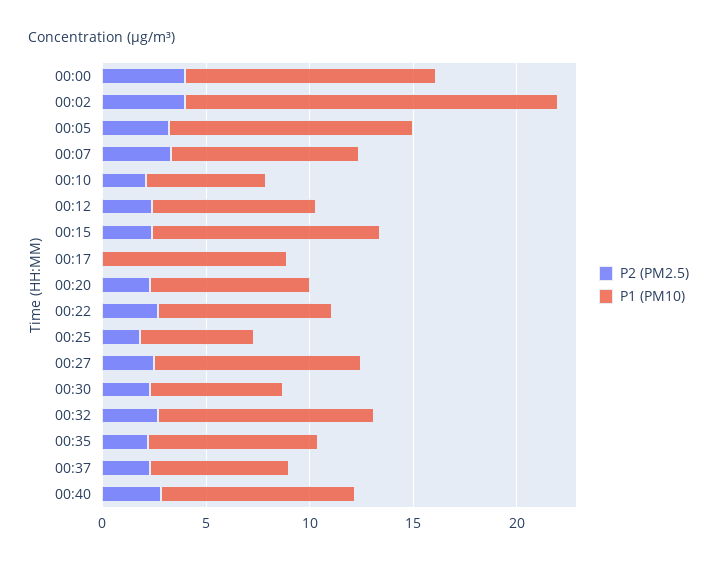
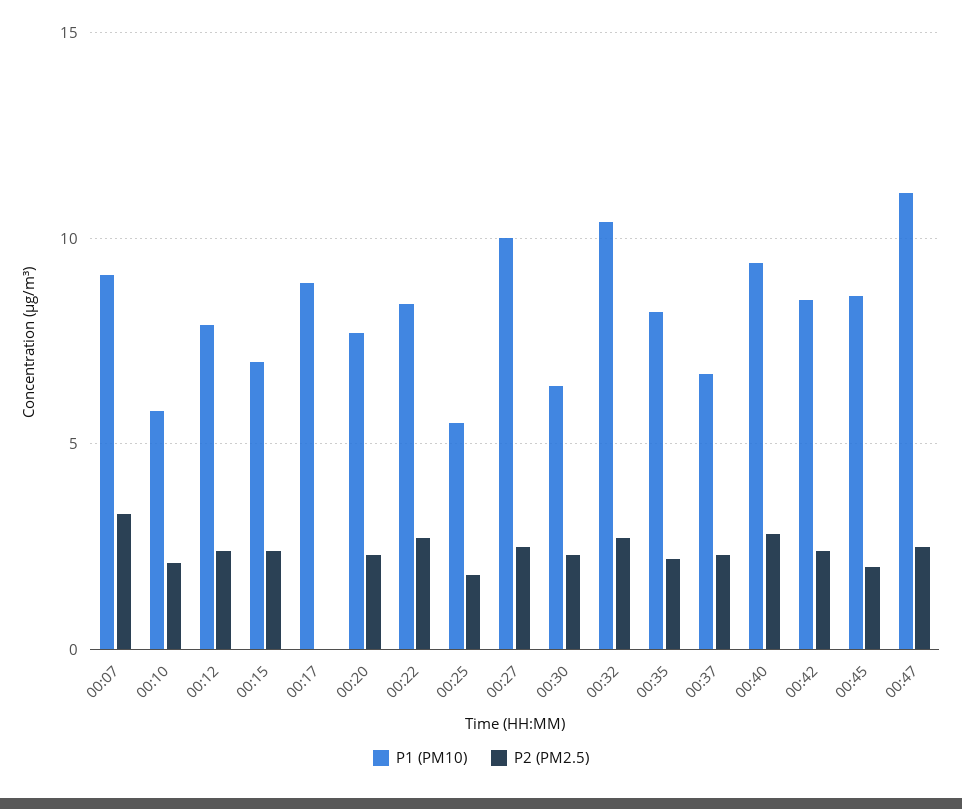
P2 (PM2.5), 00:00: 4 -> none
P1 (PM10), 00:00: 12 -> none
P2 (PM2.5), 00:02: 4 -> none
P1 (PM10), 00:02: 18 -> none
P2 (PM2.5), 00:05: 3 -> none
P1 (PM10), 00:05: 12 -> none
P1 (PM10), 00:15: 11 -> 7
P1 (PM10), 00:42: none -> 8.5
P2 (PM2.5), 00:42: none -> 2.5
P1 (PM10), 00:45: none -> 8.5
P2 (PM2.5), 00:45: none -> 2
P1 (PM10), 00:47: none -> 11
P2 (PM2.5), 00:47: none -> 2.5

